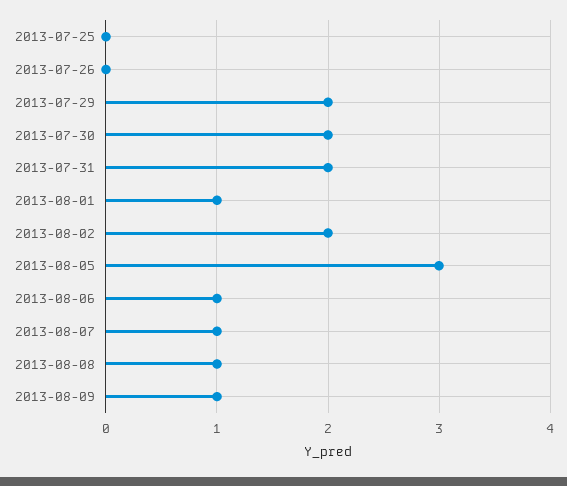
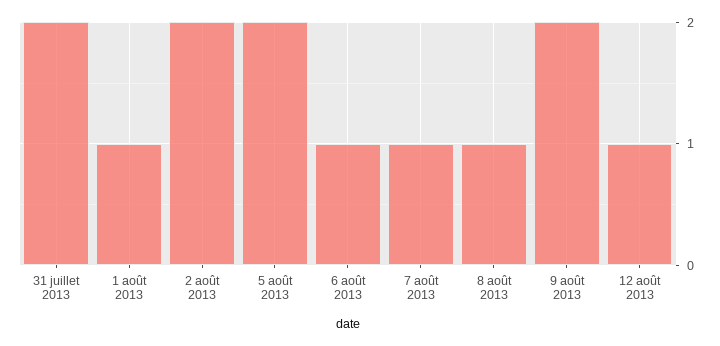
2013-07-25: 0 -> none
2013-07-26: 0 -> none
2013-07-29: 2 -> none
2013-07-30: 2 -> none
2013-08-05: 3 -> 2
2013-08-09: 1 -> 2
12 août 2013: none -> 1

